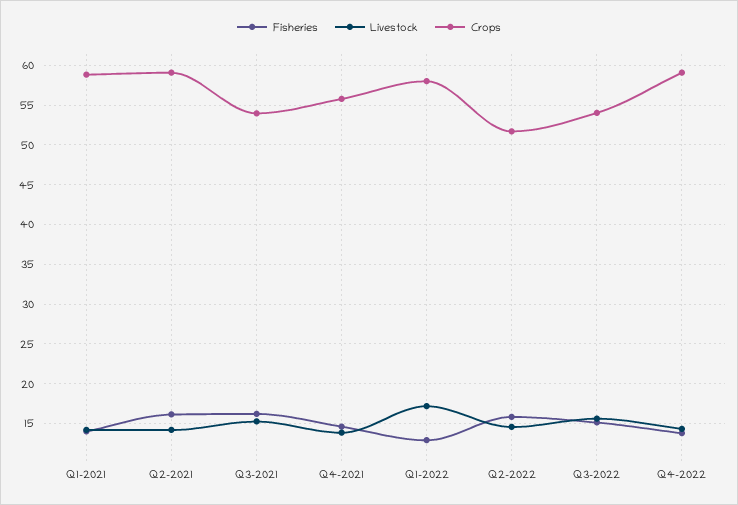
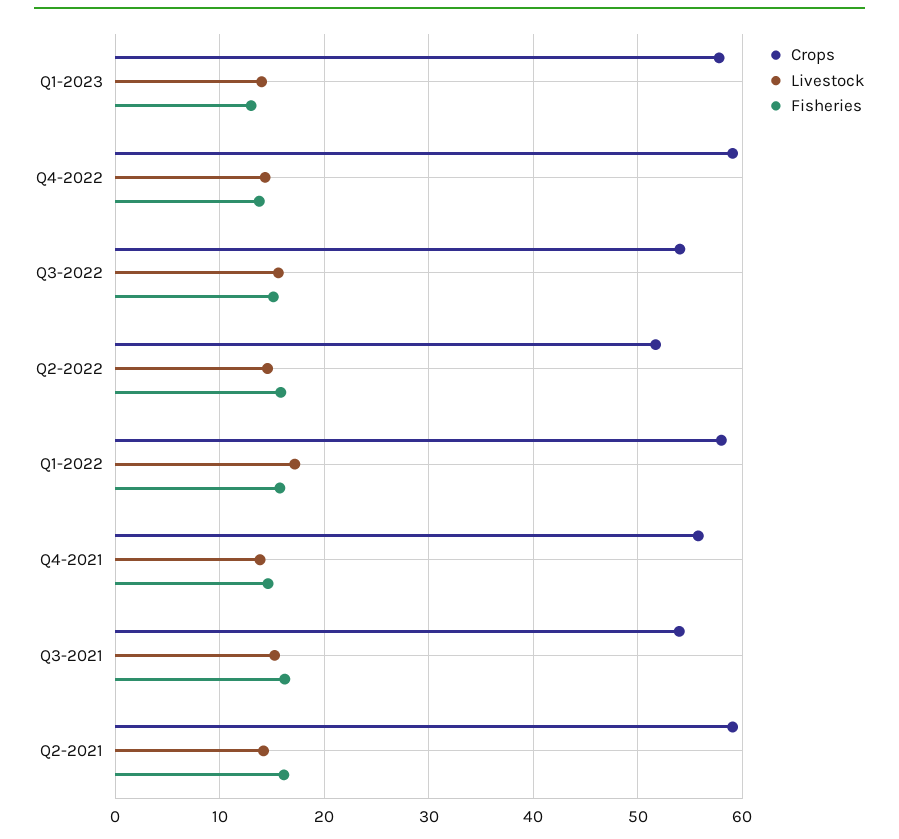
Fisheries, Q1-2021: 14 -> none
Livestock, Q1-2021: 14 -> none
Crops, Q1-2021: 59 -> none
Fisheries, Q1-2022: 13 -> 16
Crops, Q1-2023: none -> 58
Livestock, Q1-2023: none -> 14
Fisheries, Q1-2023: none -> 13

